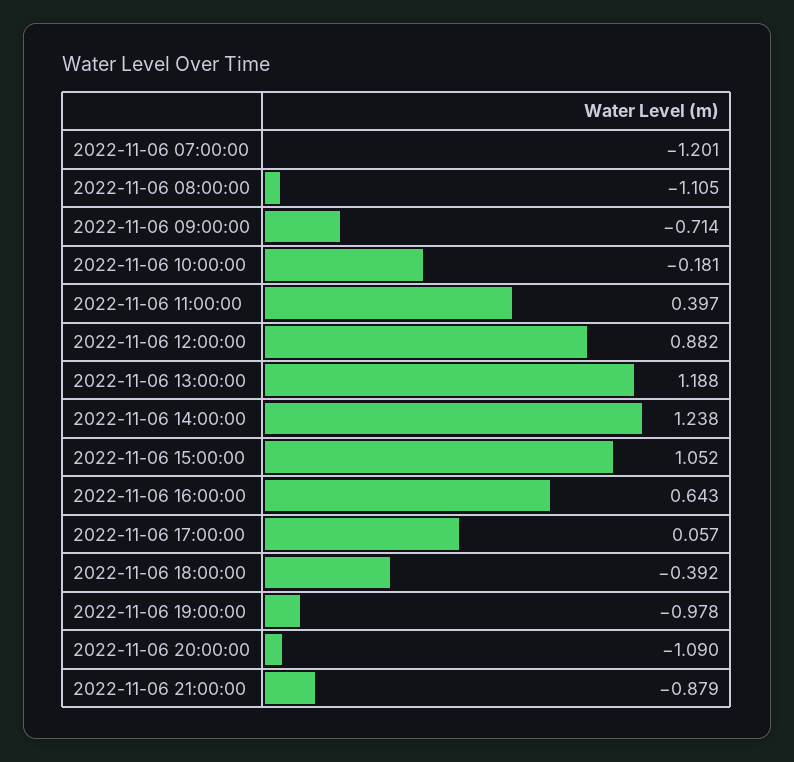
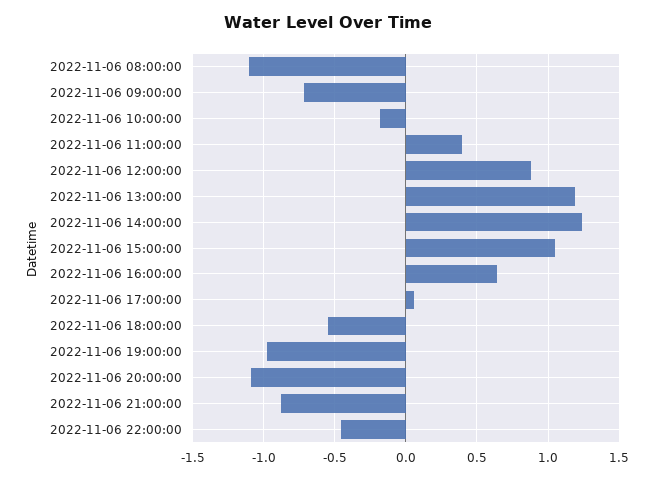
2022-11-06 07:00:00: -1.201 -> none
2022-11-06 18:00:00: -0.392 -> -0.55
2022-11-06 22:00:00: none -> -0.45

